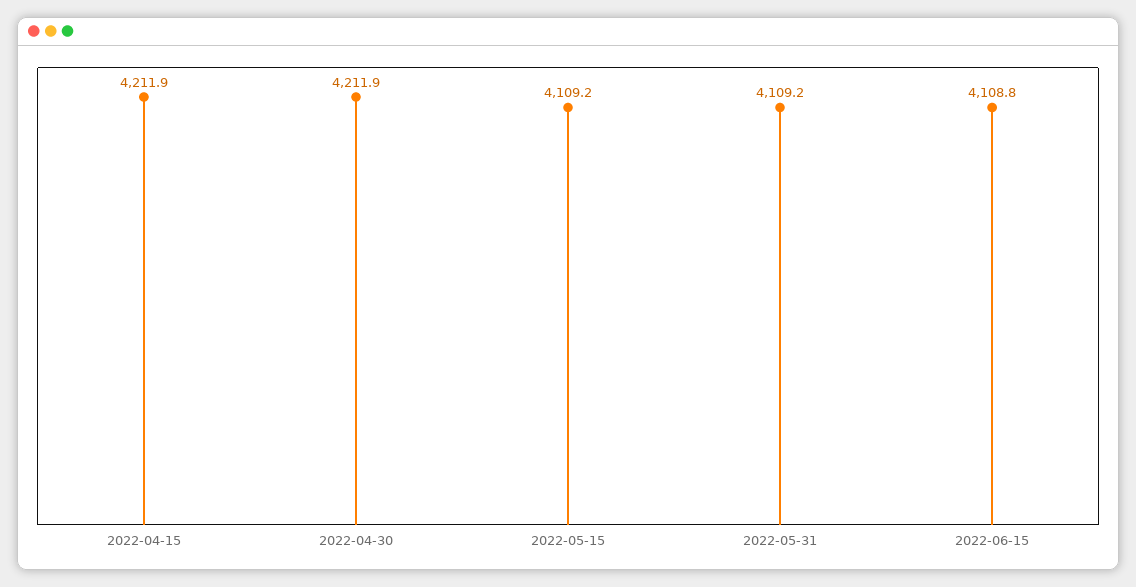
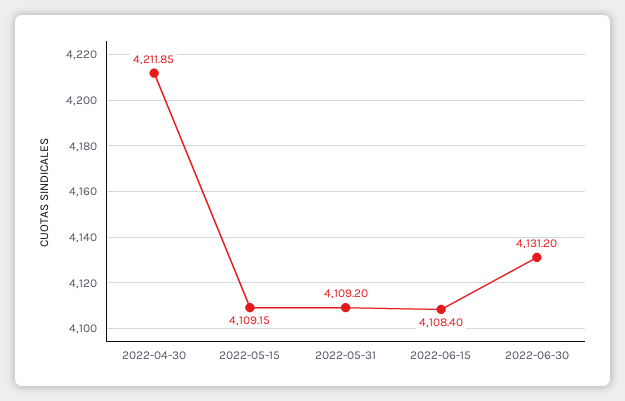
2022-04-15: 4211.9 -> none
2022-06-15: 4108.8 -> 4108.4
2022-06-30: none -> 4131.2

